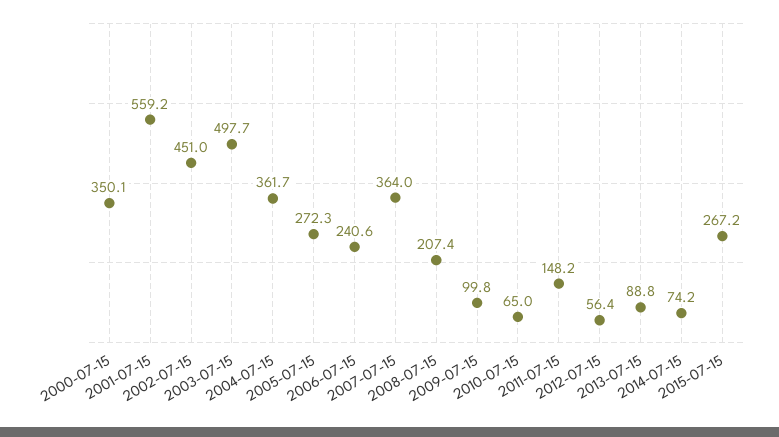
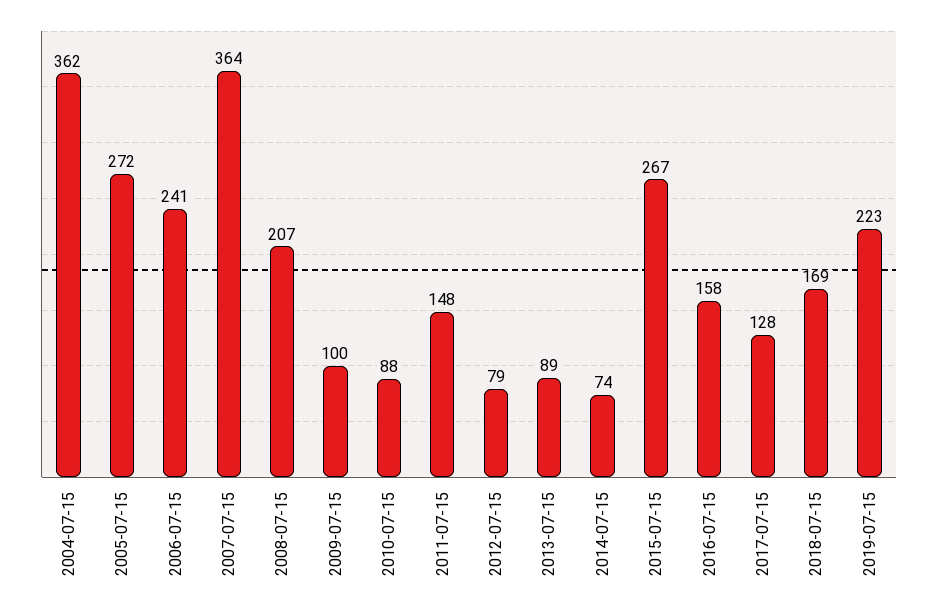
2000-07-15: 350.1 -> none
2001-07-15: 559.2 -> none
2002-07-15: 451 -> none
2003-07-15: 497.7 -> none
2010-07-15: 65 -> 88
2012-07-15: 56.4 -> 79
2016-07-15: none -> 158
2017-07-15: none -> 128
2018-07-15: none -> 169
2019-07-15: none -> 223

